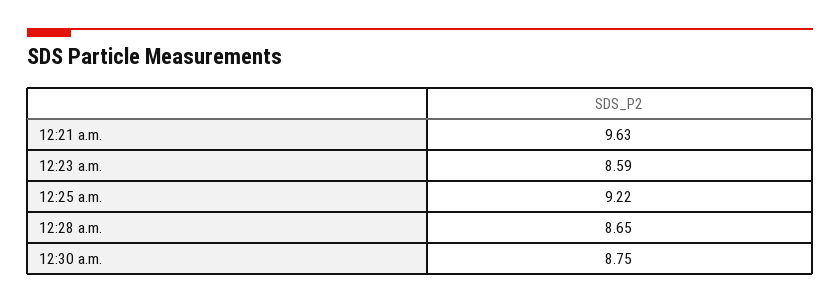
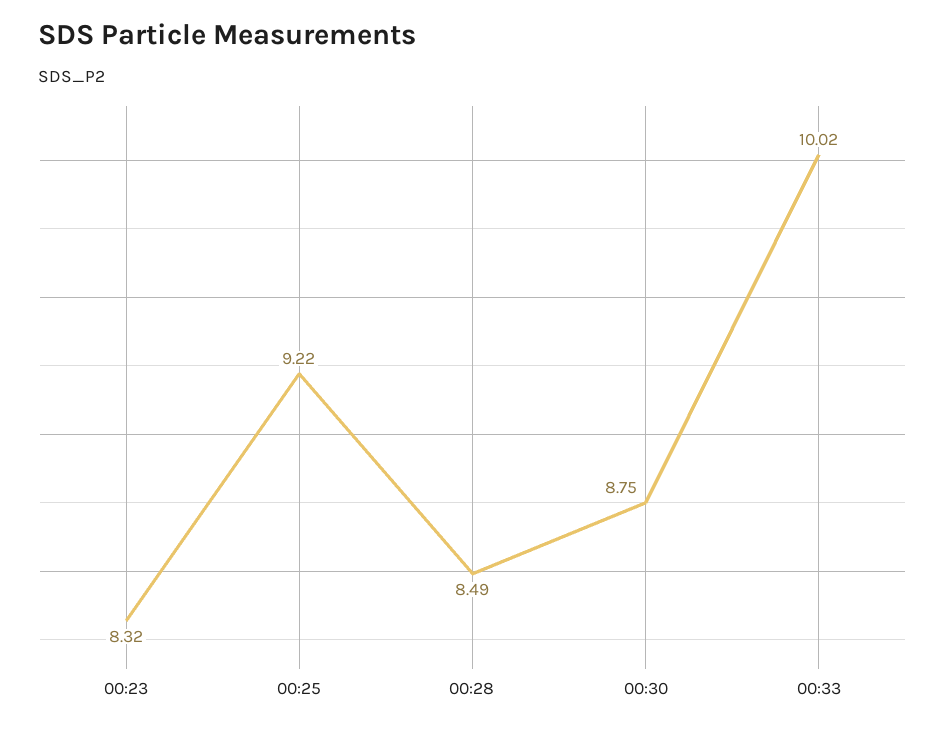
12:21 a.m.: 9.63 -> none
12:23 a.m.: 8.59 -> 8.32
12:28 a.m.: 8.65 -> 8.49
00:33: none -> 10.02

